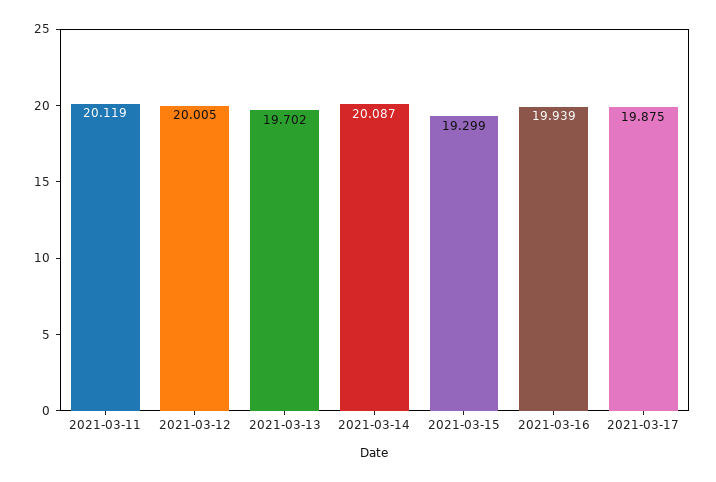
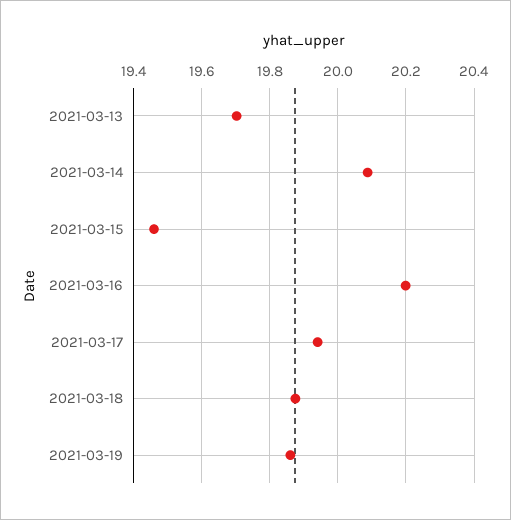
2021-03-11: 20.119 -> none
2021-03-12: 20.005 -> none
2021-03-15: 19.299 -> 19.46
2021-03-16: 19.939 -> 20.2
2021-03-17: 19.875 -> 19.94
2021-03-18: none -> 19.88
2021-03-19: none -> 19.86

